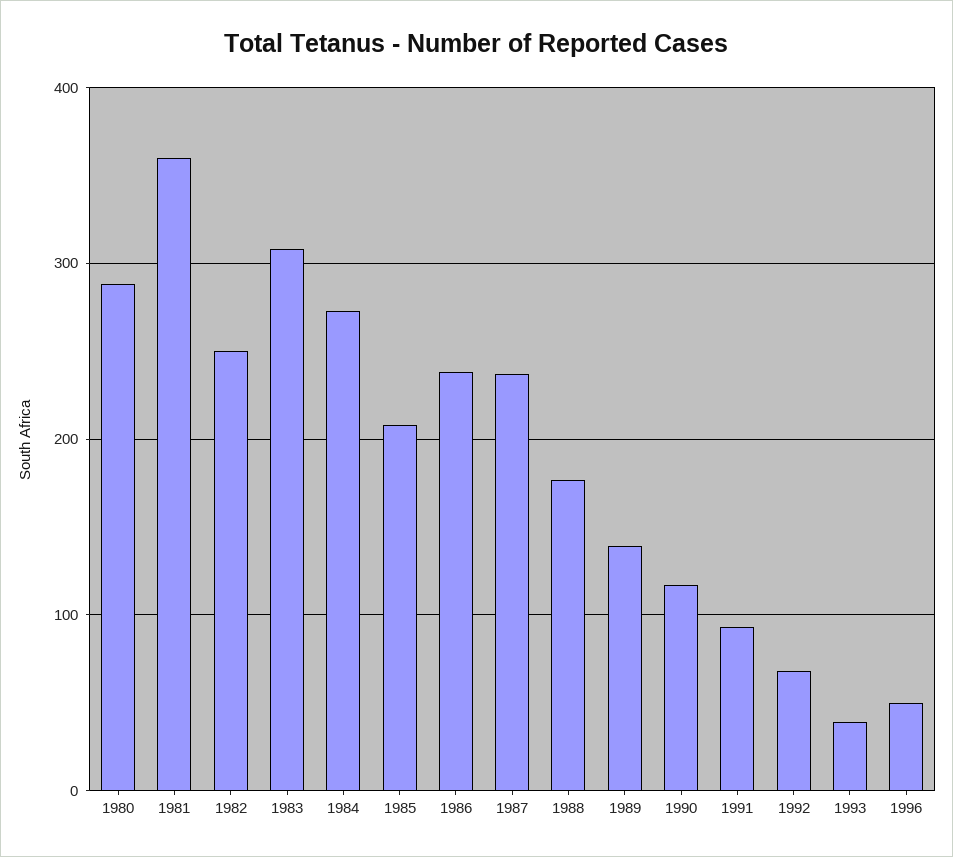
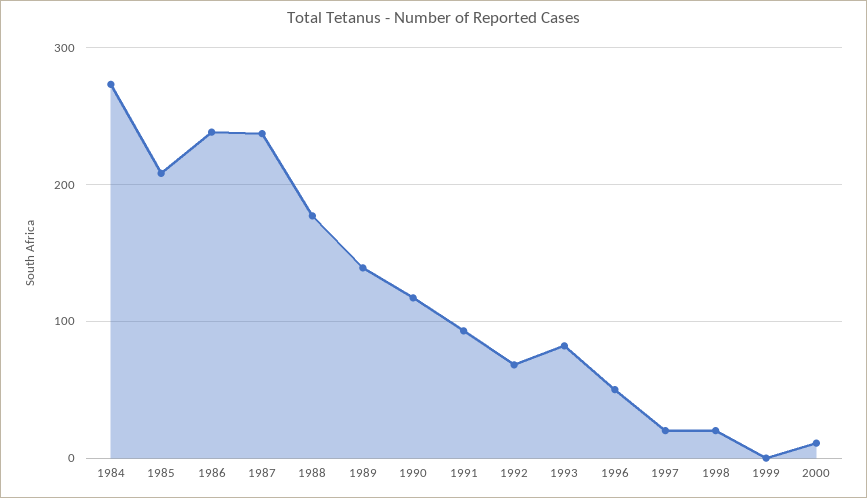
1980: 290 -> none
1981: 360 -> none
1982: 250 -> none
1983: 310 -> none
1993: 40 -> 80
1997: none -> 20
1998: none -> 20
1999: none -> 0
2000: none -> 10

